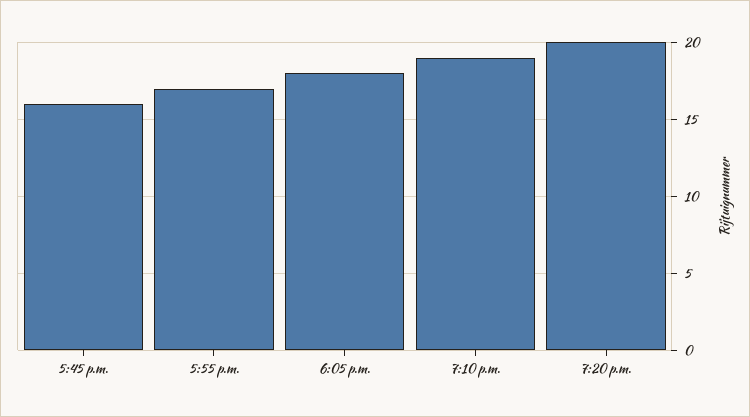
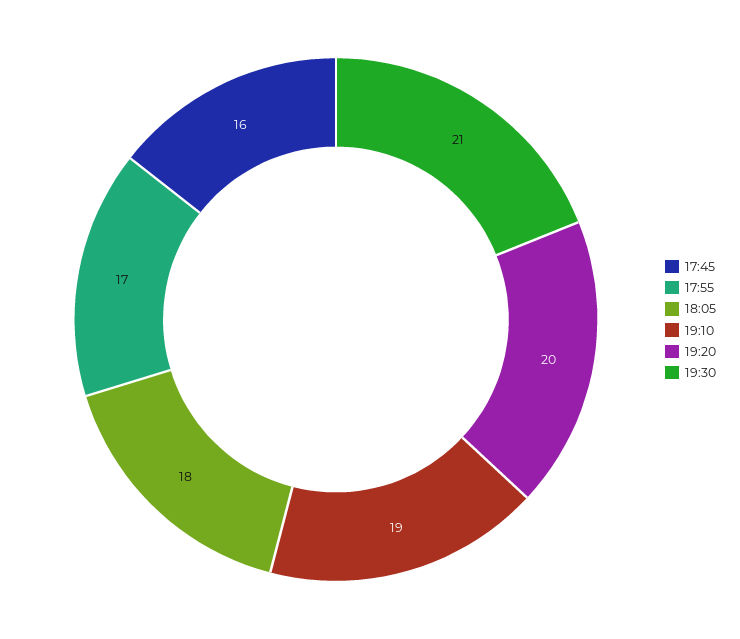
19:30: none -> 21

